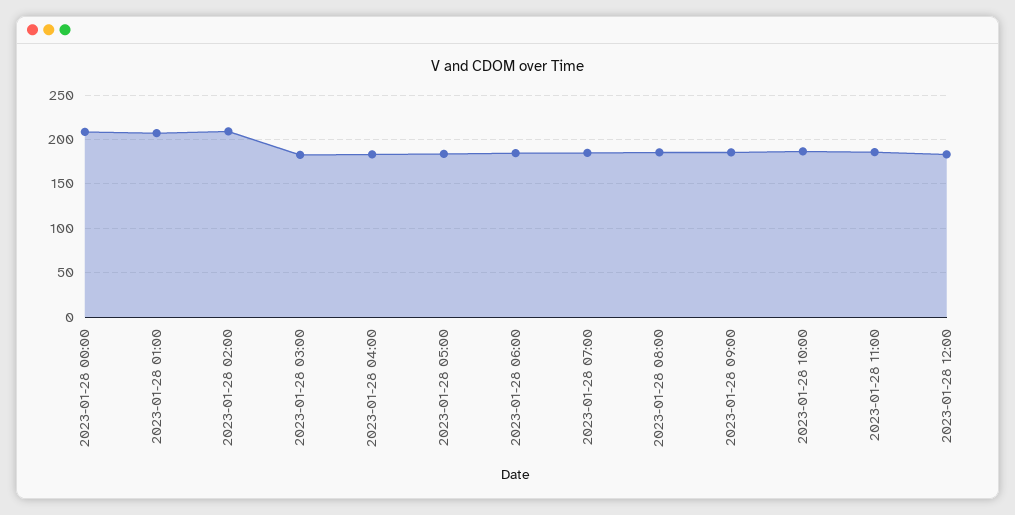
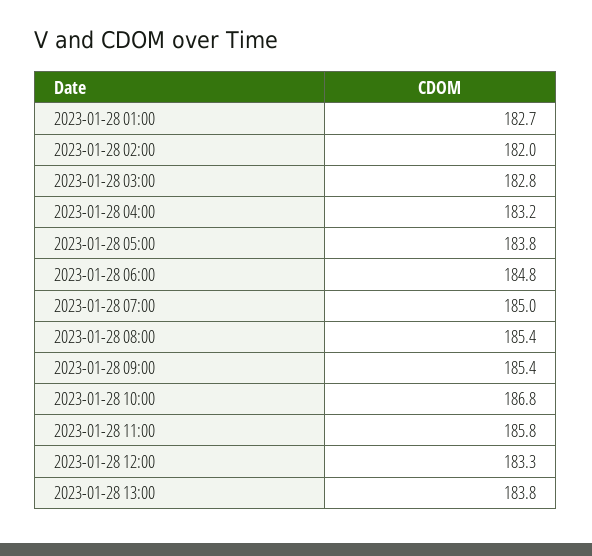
2023-01-28 00:00: 210 -> none
2023-01-28 01:00: 210 -> 182.7
2023-01-28 02:00: 210 -> 182
2023-01-28 13:00: none -> 183.8

